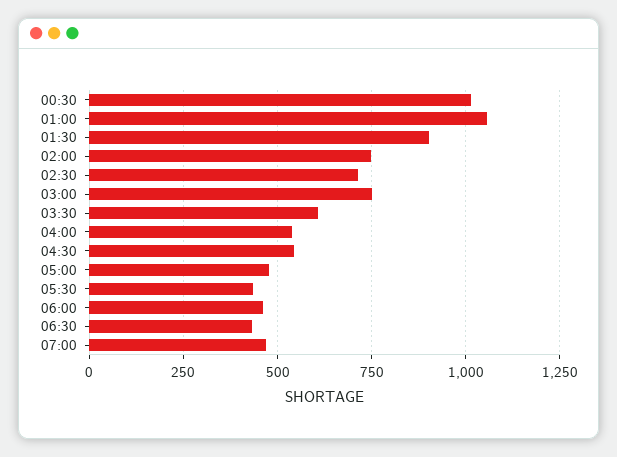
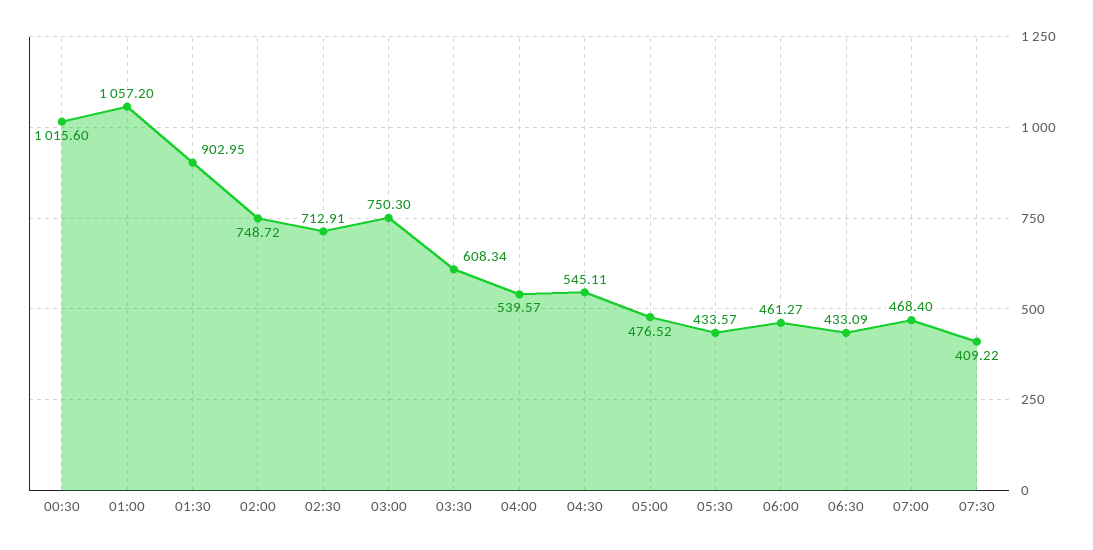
07:30: none -> 409.22

